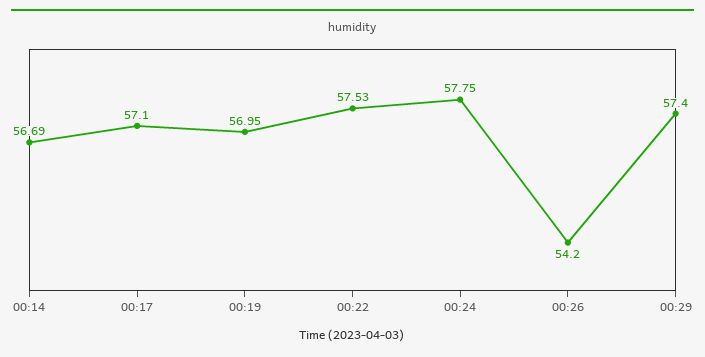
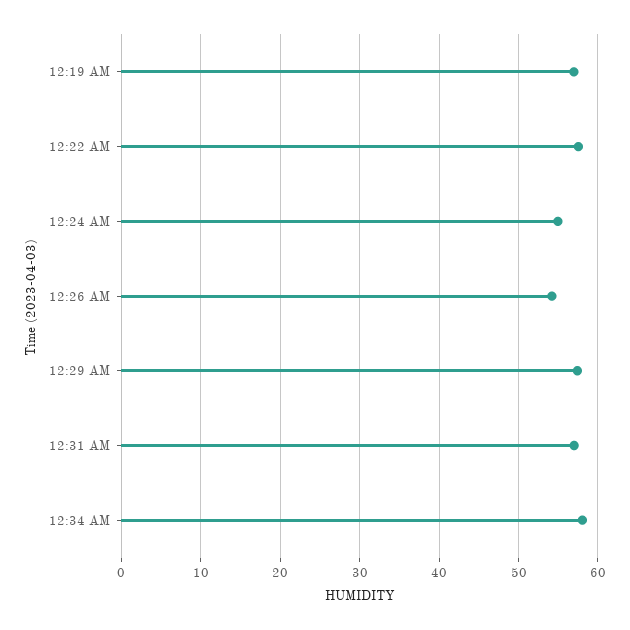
00:14: 56.69 -> none
00:17: 57.1 -> none
00:24: 57.75 -> 55
12:31 AM: none -> 57
12:34 AM: none -> 58

